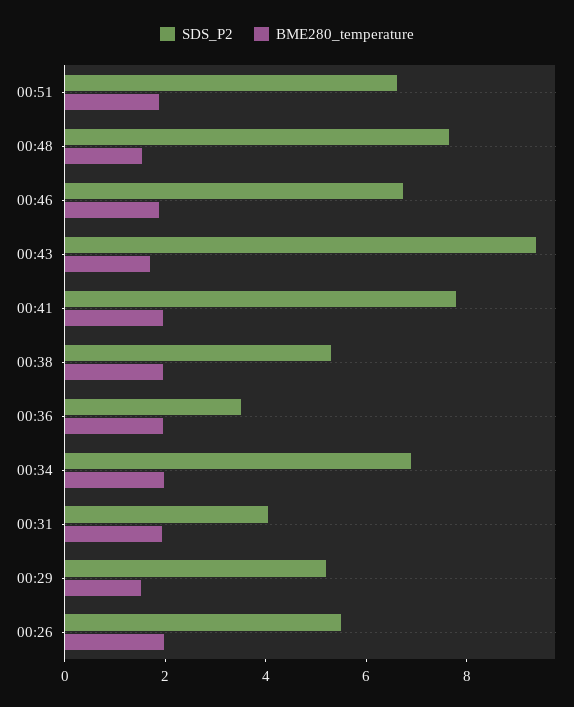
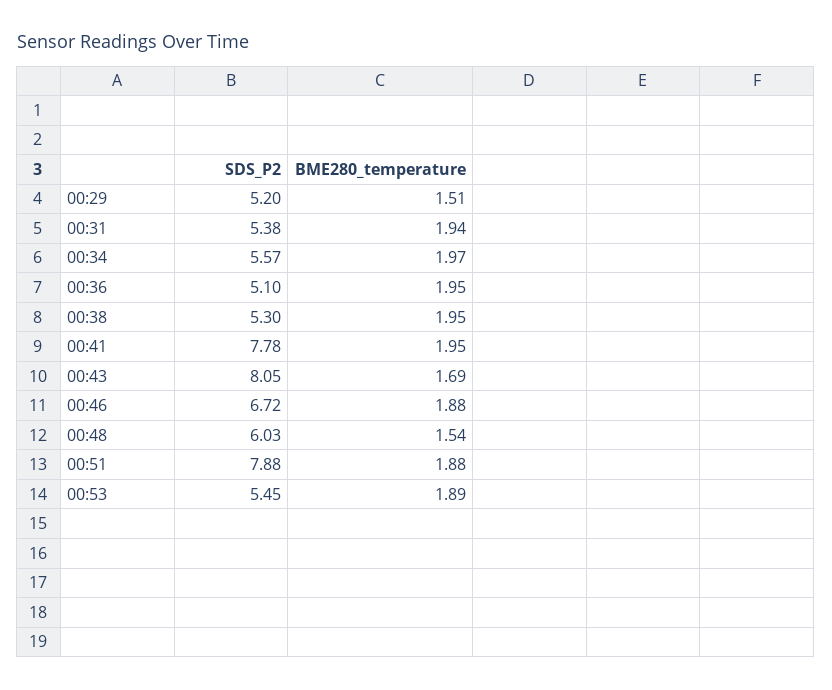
SDS_P2, 00:51: 6.5 -> 7.88
SDS_P2, 00:48: 7.5 -> 6.03
SDS_P2, 00:43: 9.5 -> 8.05
SDS_P2, 00:36: 3.5 -> 5.1
SDS_P2, 00:34: 7 -> 5.57
SDS_P2, 00:31: 4 -> 5.38
SDS_P2, 00:26: 5.5 -> none
BME280_temperature, 00:26: 2 -> none
SDS_P2, 00:53: none -> 5.45
BME280_temperature, 00:53: none -> 1.89

